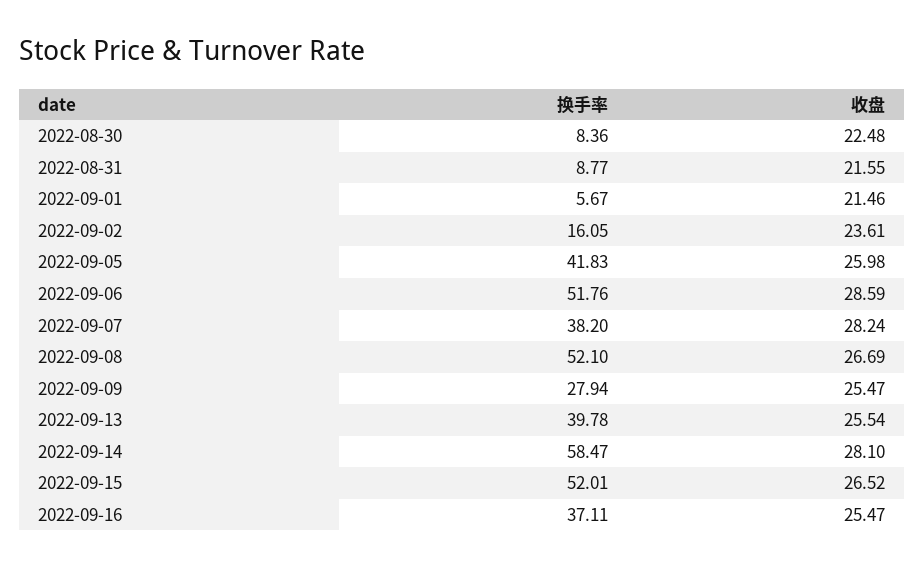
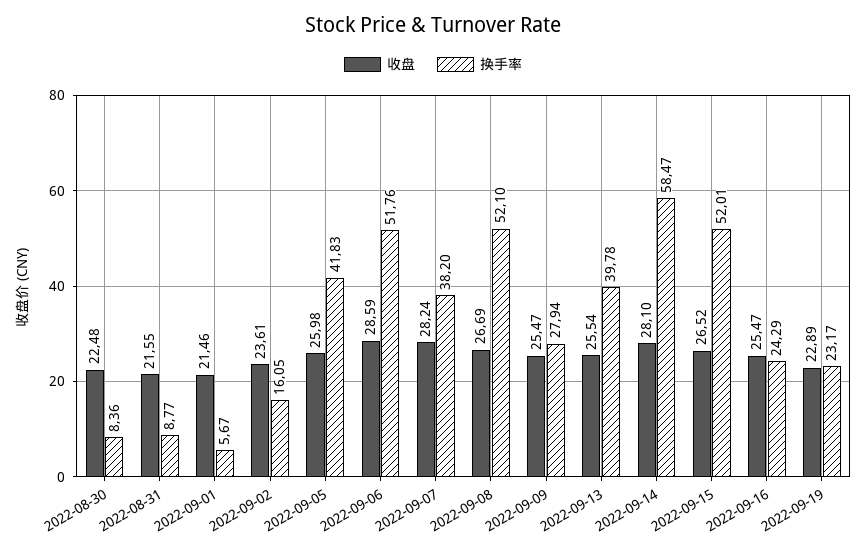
换手率, 2022-09-16: 37.11 -> 24.29
收盘, 2022-09-19: none -> 22.89
换手率, 2022-09-19: none -> 23.17

